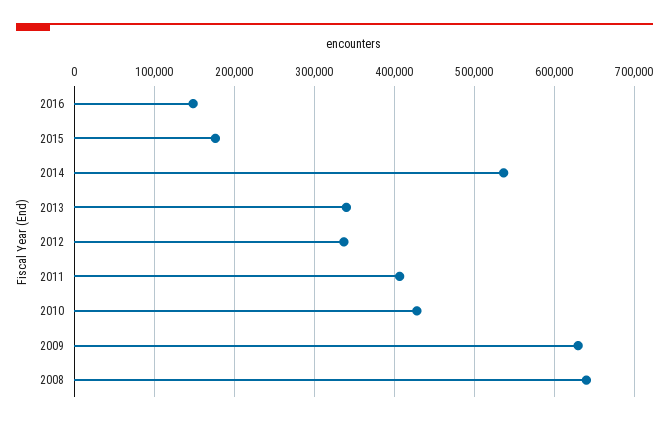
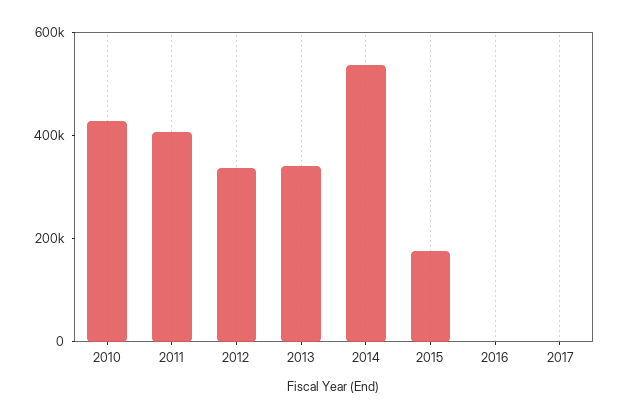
2016: 150000 -> 0
2009: 630000 -> none
2008: 640000 -> none
2017: none -> 0

